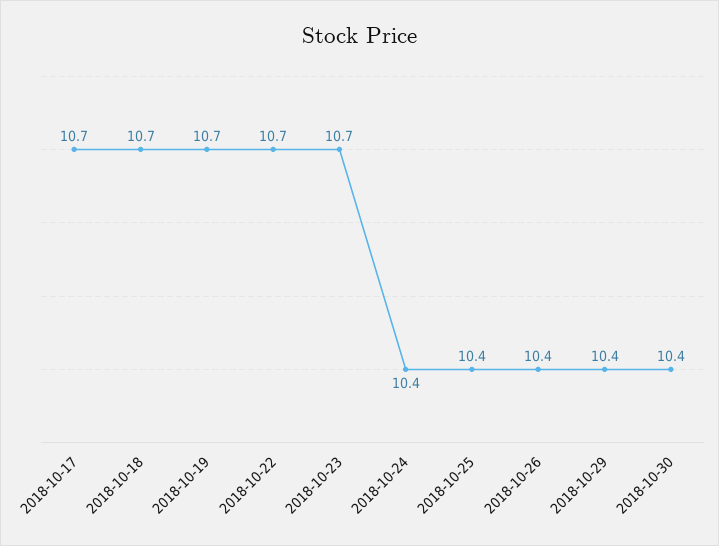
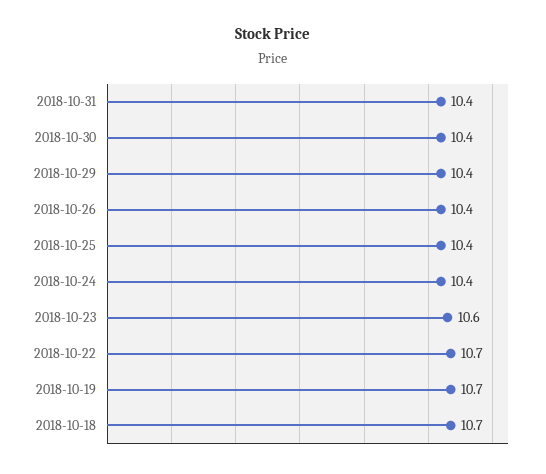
2018-10-17: 10.7 -> none
2018-10-23: 10.7 -> 10.6
2018-10-31: none -> 10.4

